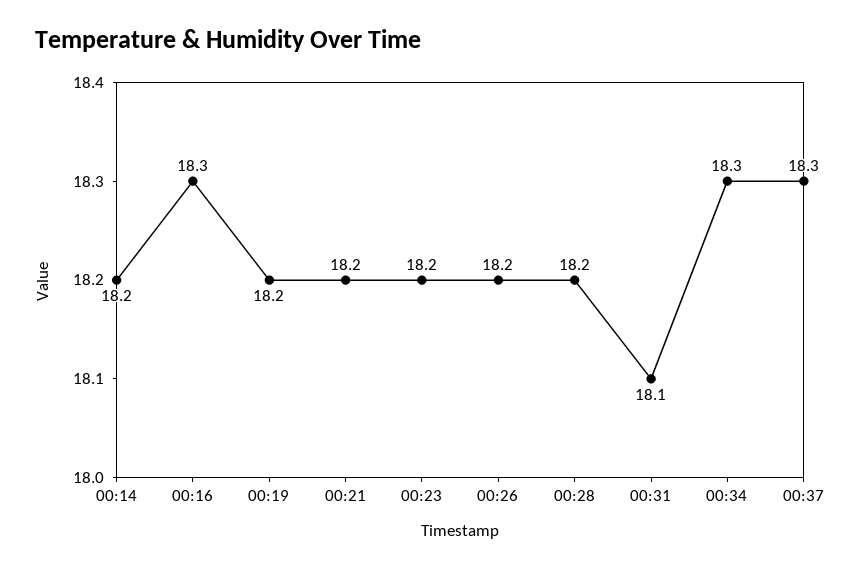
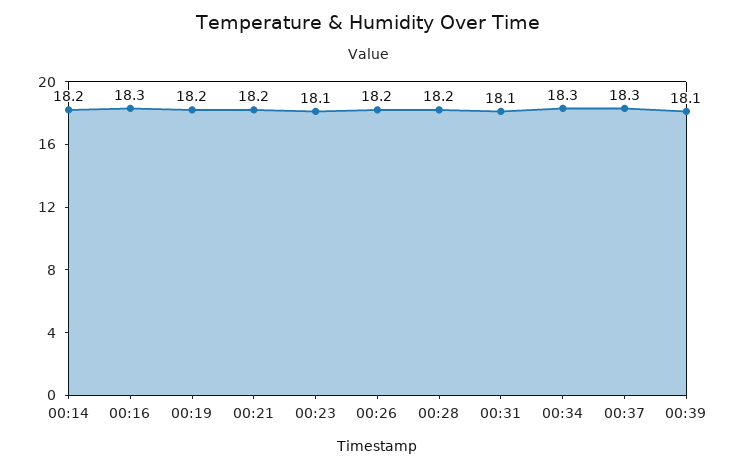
00:23: 18.2 -> 18.1
00:39: none -> 18.1

